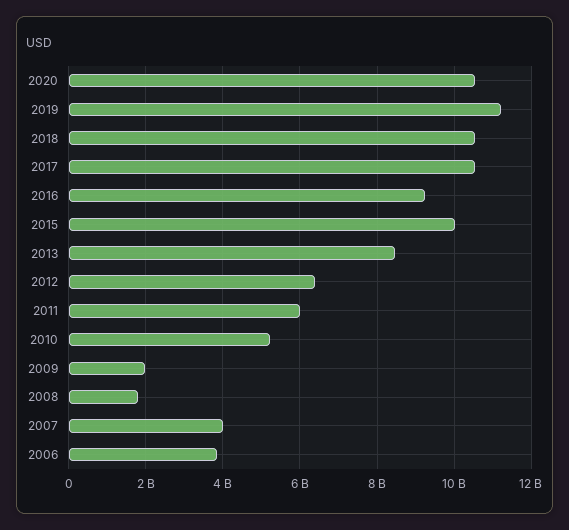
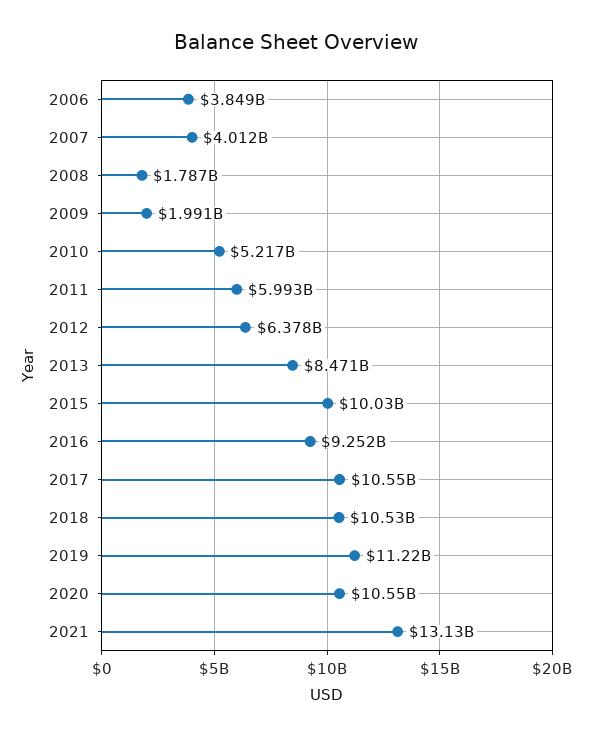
2021: none -> 13130000000

